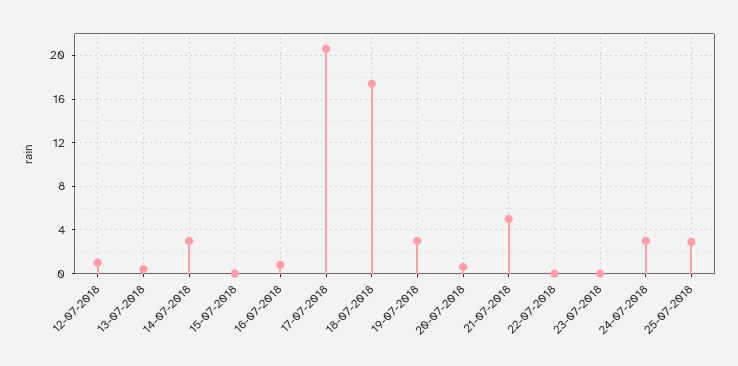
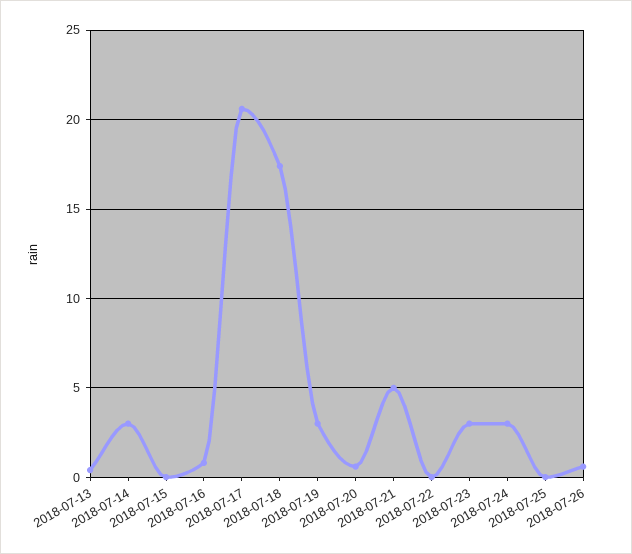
12-07-2018: 1 -> none
23-07-2018: 0 -> 3
25-07-2018: 3 -> 0
2018-07-26: none -> 0.5

